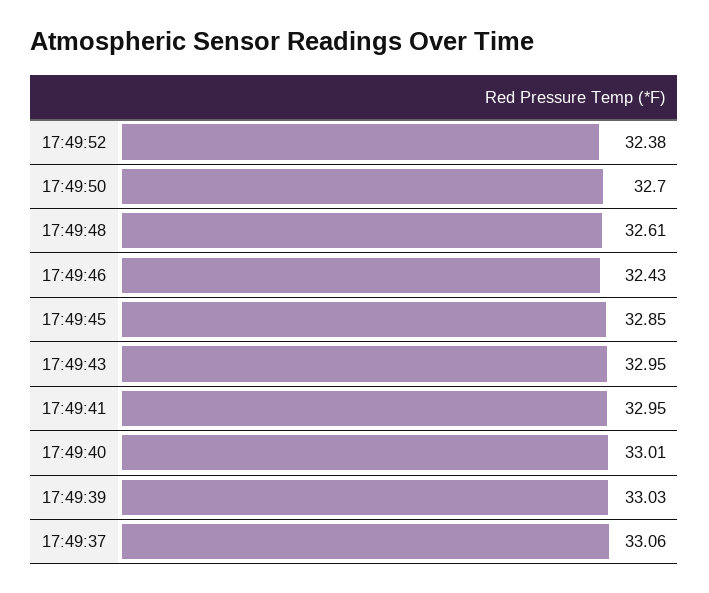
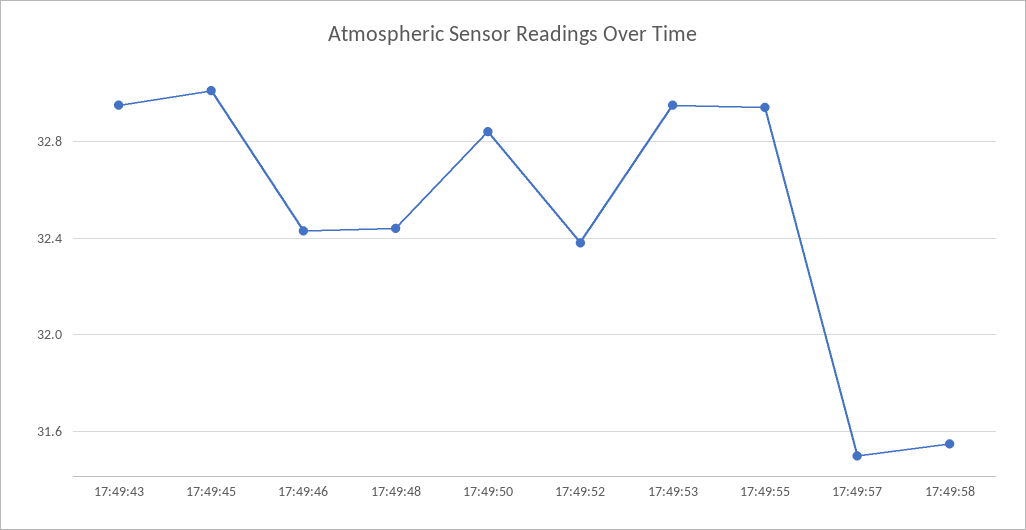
17:49:50: 32.7 -> 32.85
17:49:48: 32.61 -> 32.45
17:49:45: 32.85 -> 33
17:49:41: 32.95 -> none
17:49:40: 33.01 -> none
17:49:39: 33.03 -> none
17:49:37: 33.06 -> none
17:49:53: none -> 32.95
17:49:55: none -> 32.95
17:49:57: none -> 31.5
17:49:58: none -> 31.55

